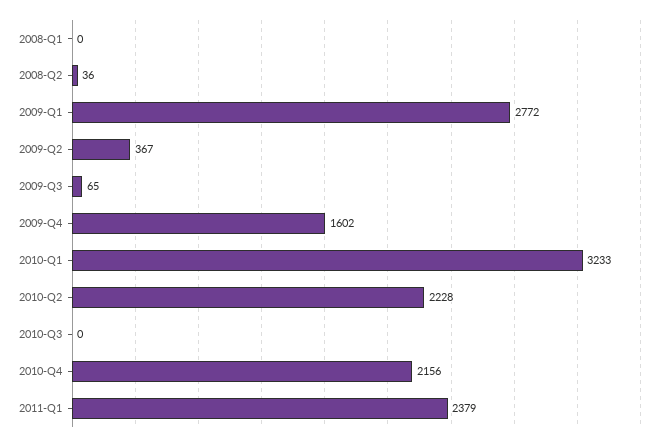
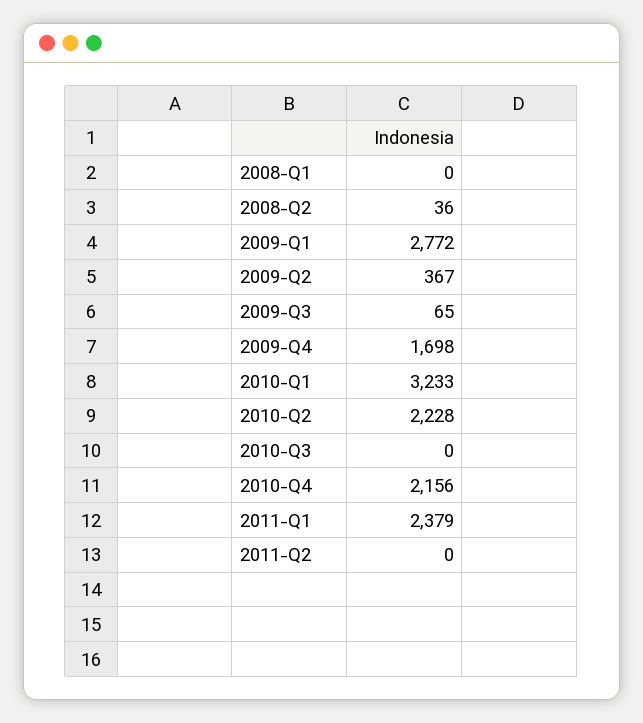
2009-Q4: 1602 -> 1698
2011-Q2: none -> 0

